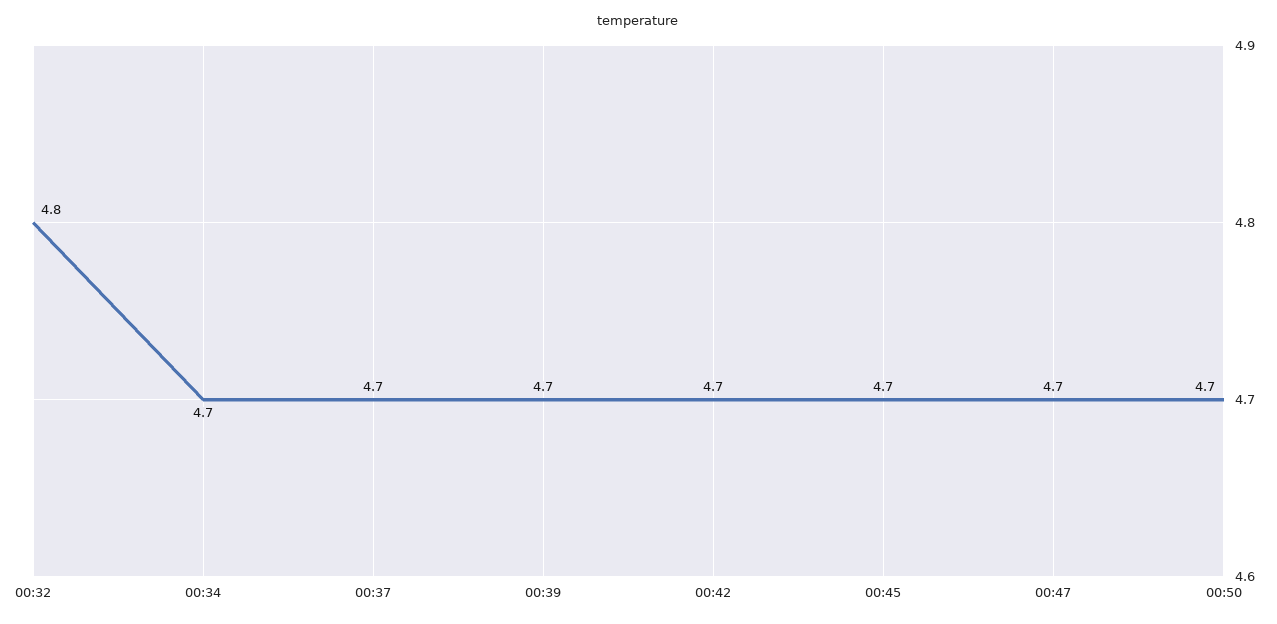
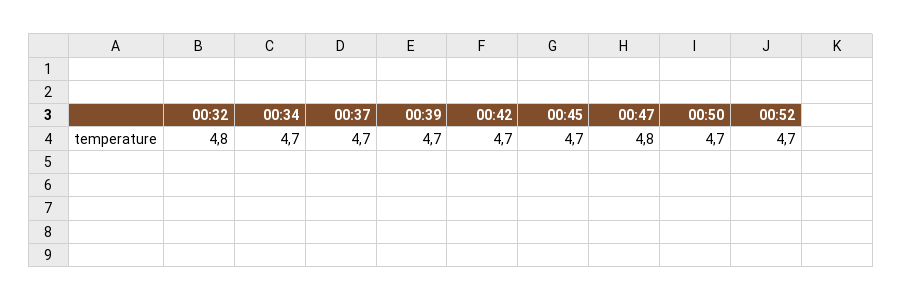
00:47: 4.7 -> 4.8
00:52: none -> 4.7

